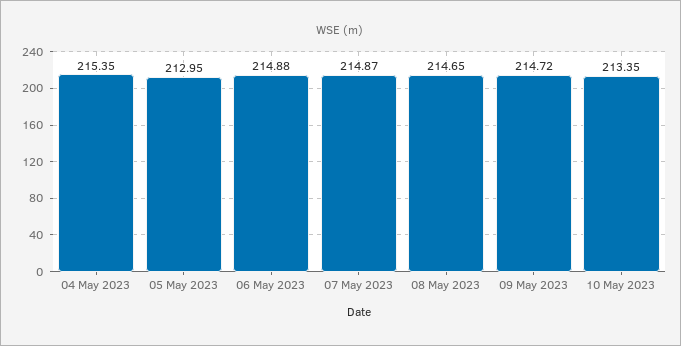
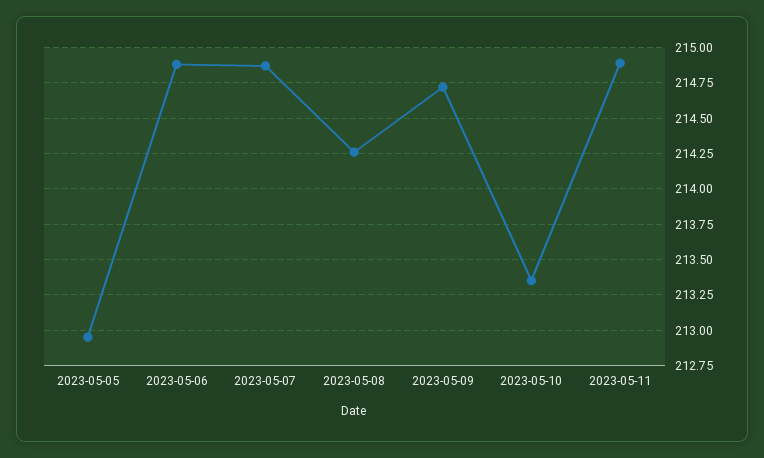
04 May 2023: 215.35 -> none
08 May 2023: 214.65 -> 214.25
2023-05-11: none -> 214.9

